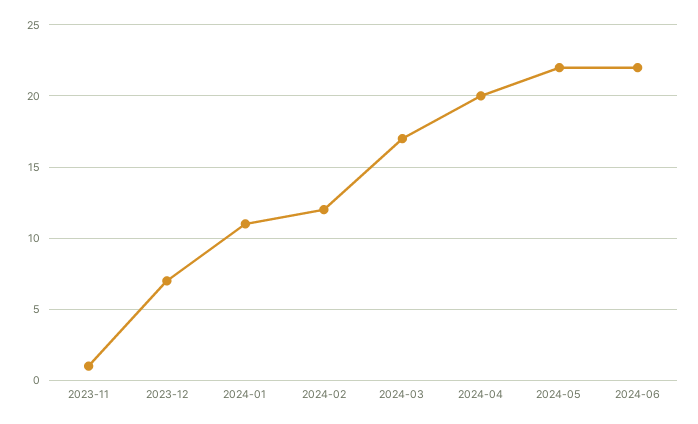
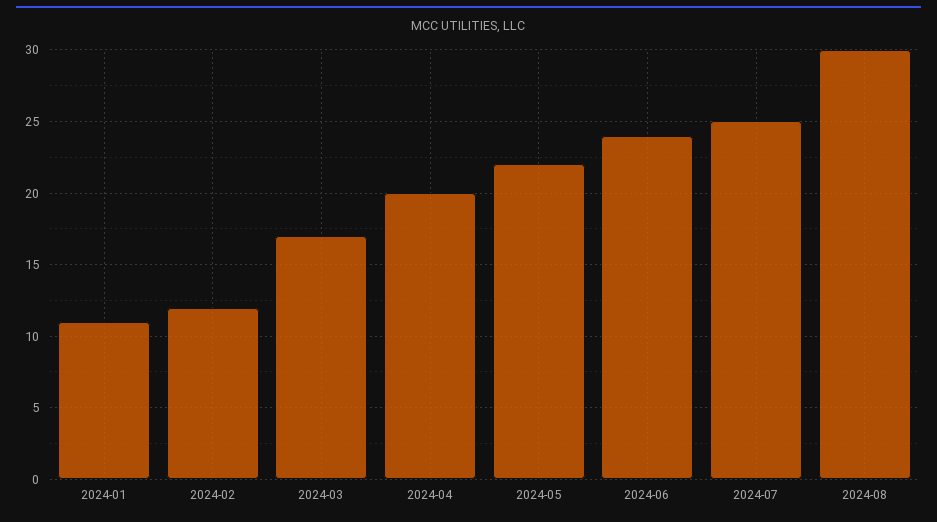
2023-11: 1 -> none
2023-12: 7 -> none
2024-06: 22 -> 24
2024-07: none -> 25
2024-08: none -> 30

